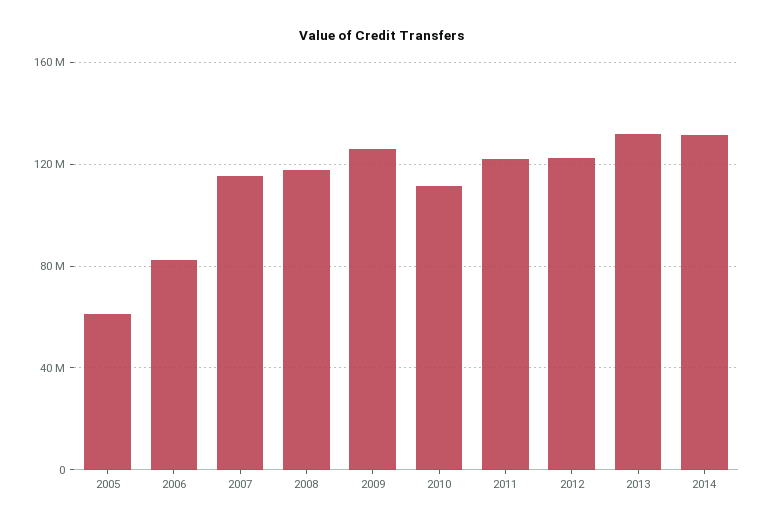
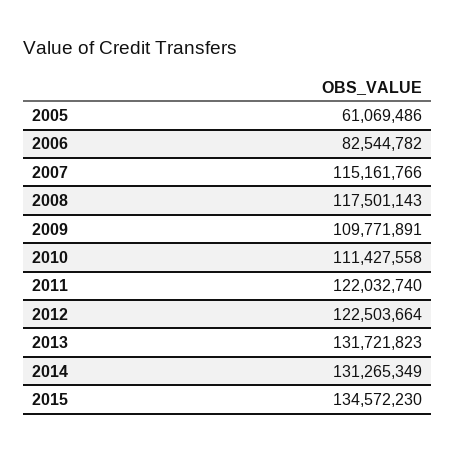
2009: 125000000 -> 109771891
2015: none -> 134572230

